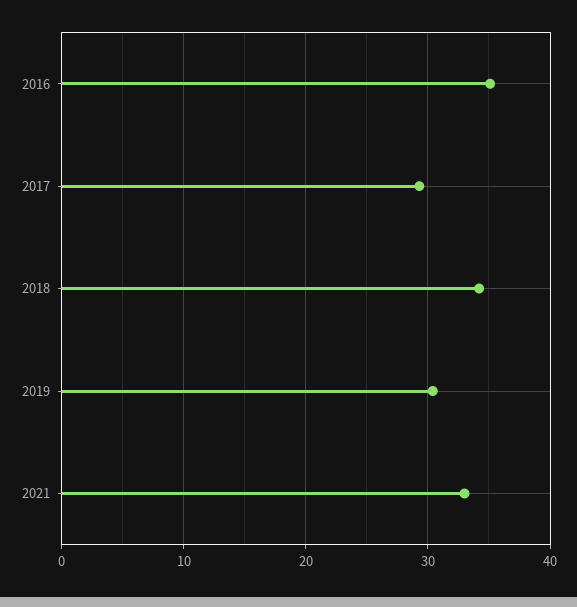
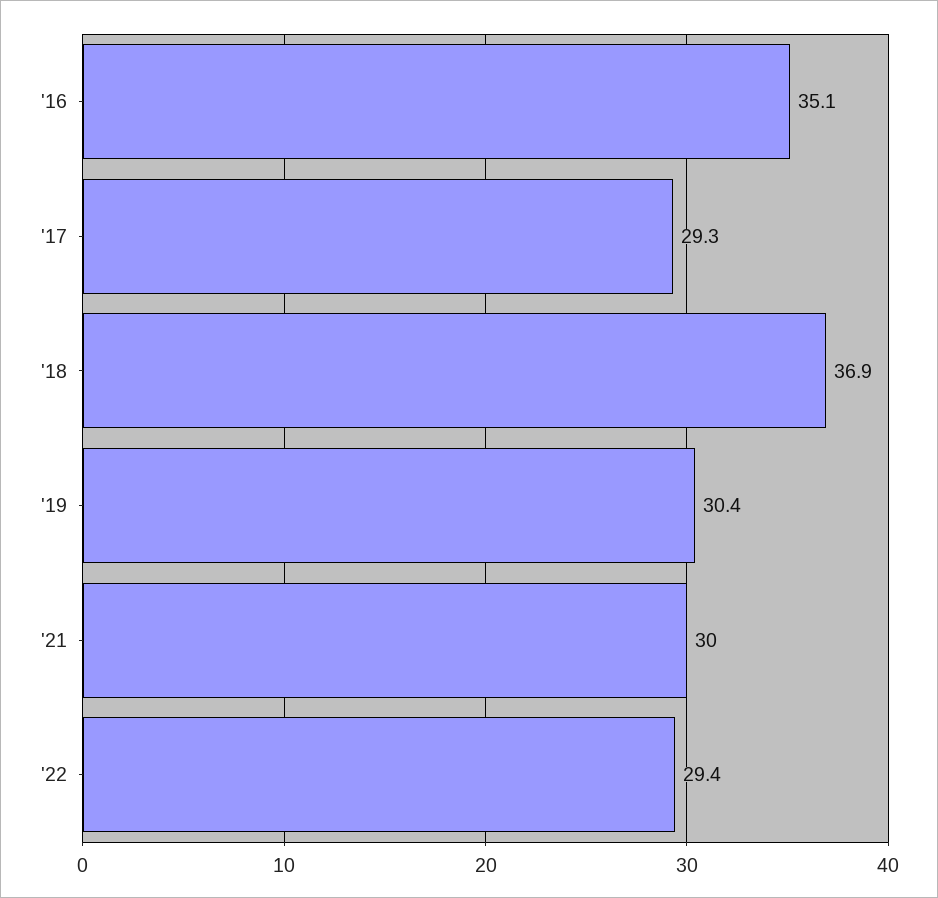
2018: 34 -> 36.9
2021: 33 -> 30
'22: none -> 29.4

